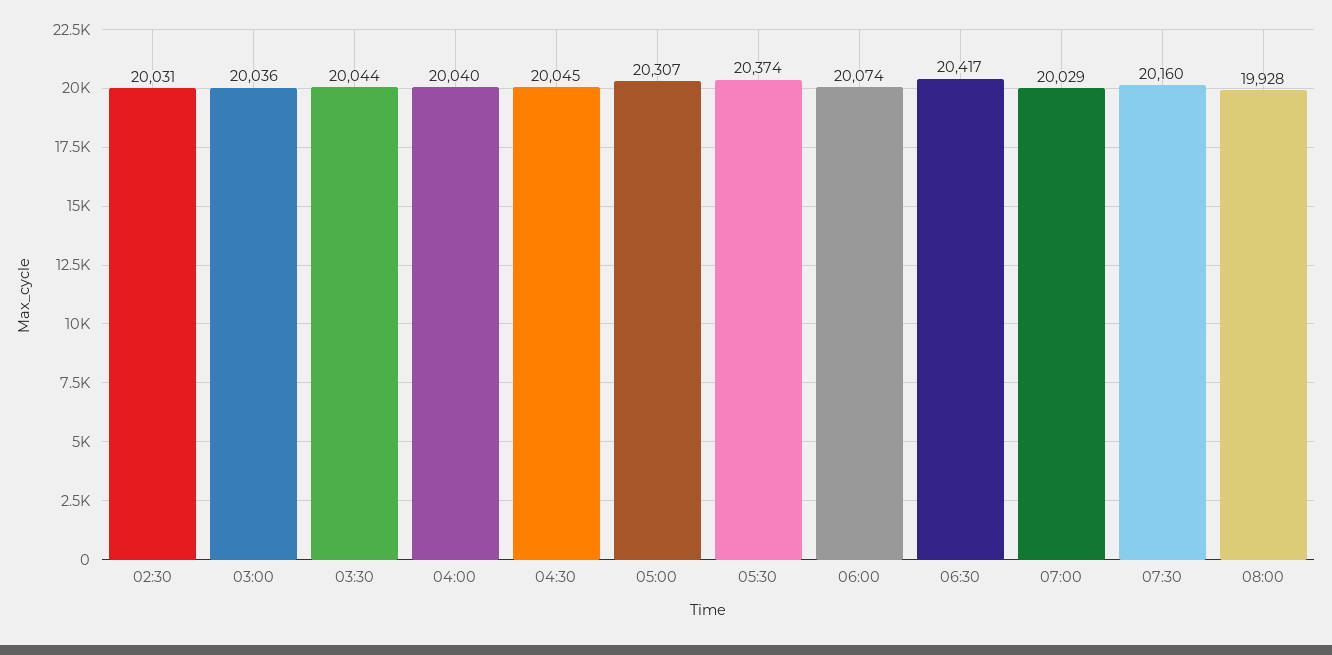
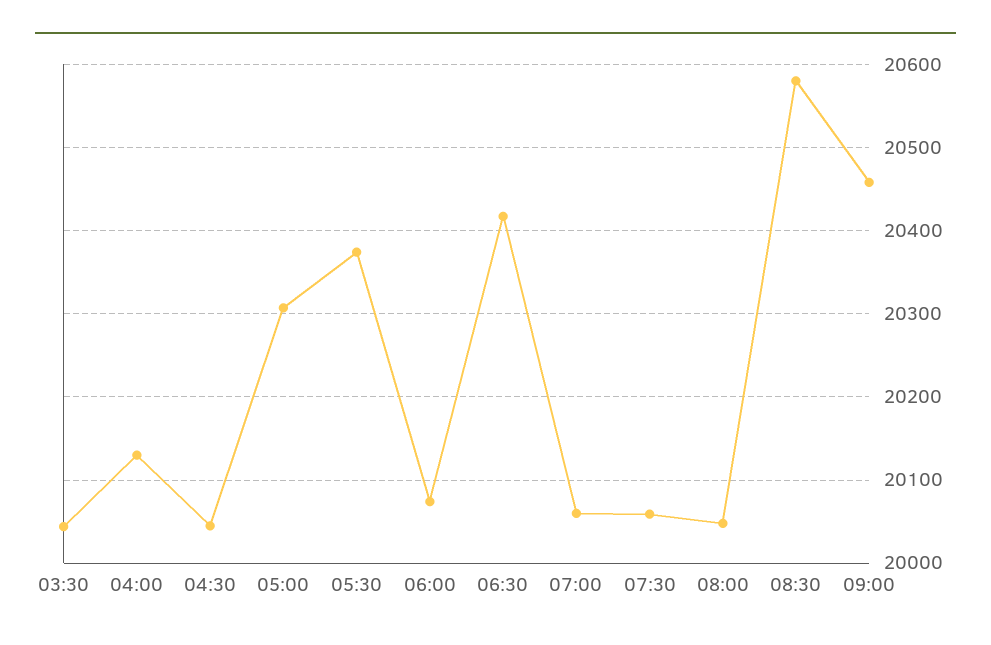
02:30: 20031 -> none
03:00: 20036 -> none
04:00: 20040 -> 20130
07:00: 20029 -> 20060
07:30: 20160 -> 20060
08:00: 19928 -> 20050
08:30: none -> 20580
09:00: none -> 20460

